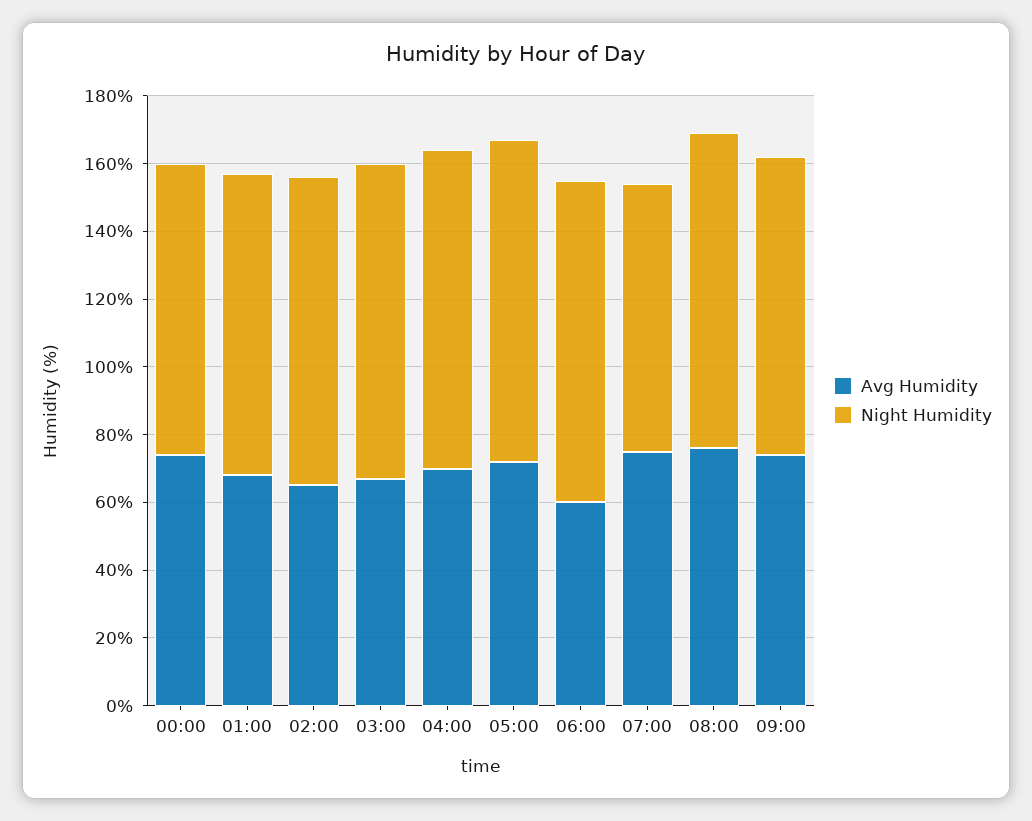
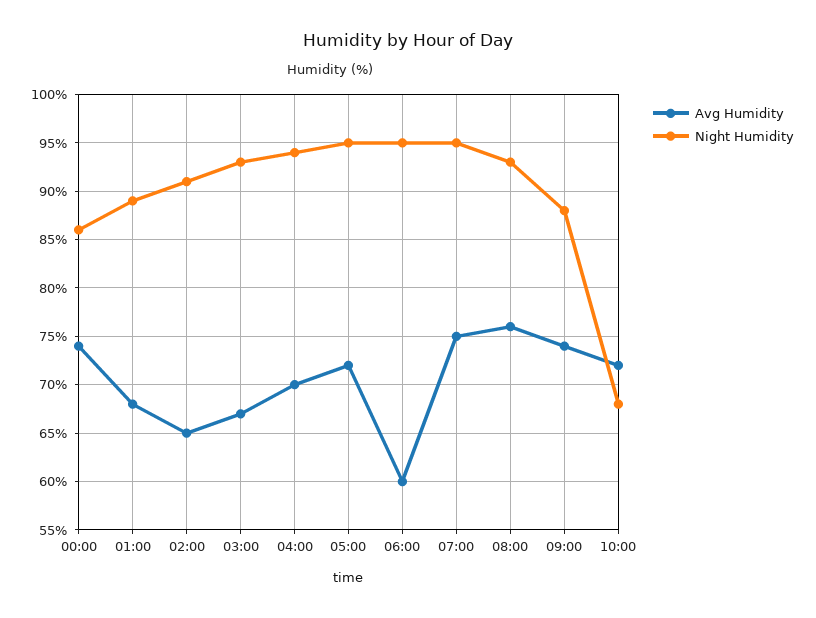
Night Humidity, 07:00: 80 -> 95
Avg Humidity, 10:00: none -> 72
Night Humidity, 10:00: none -> 68

